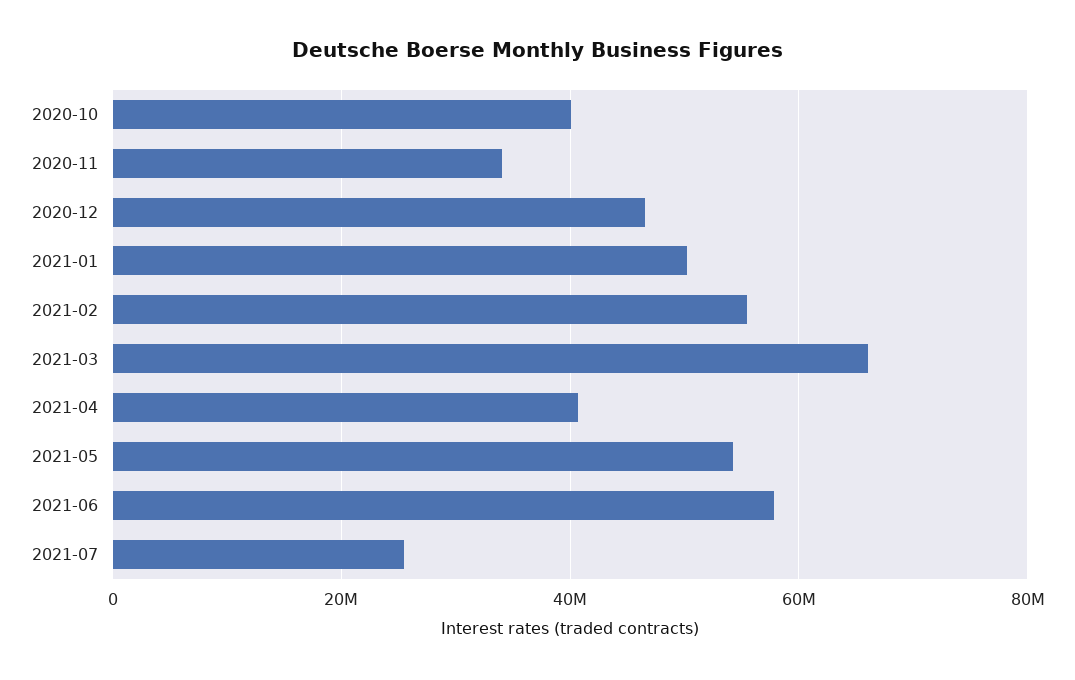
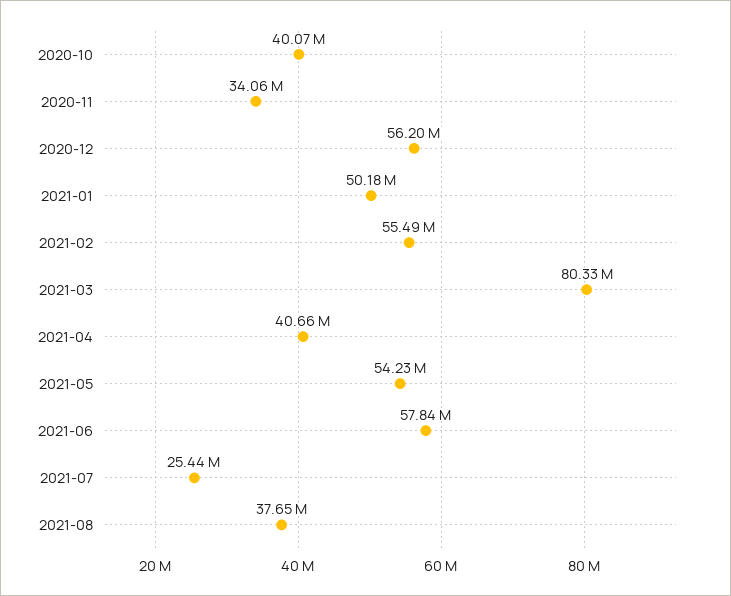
2020-12: 46000000 -> 56200000
2021-03: 66000000 -> 80330000
2021-08: none -> 37650000

